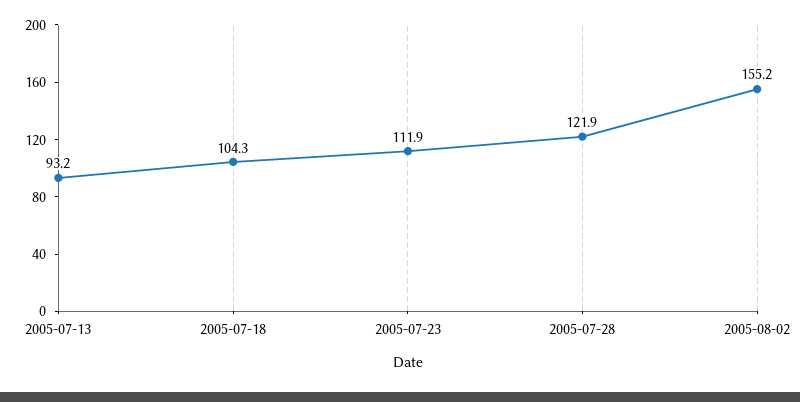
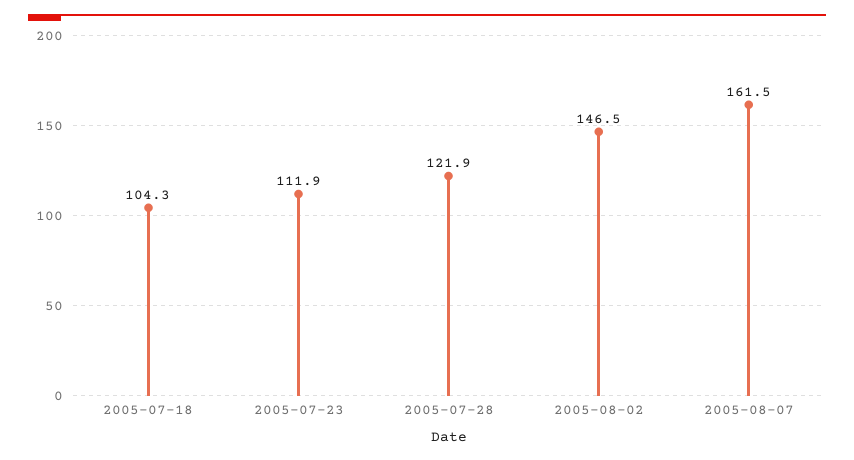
2005-07-13: 93.2 -> none
2005-08-02: 155.2 -> 146.5
2005-08-07: none -> 161.5

